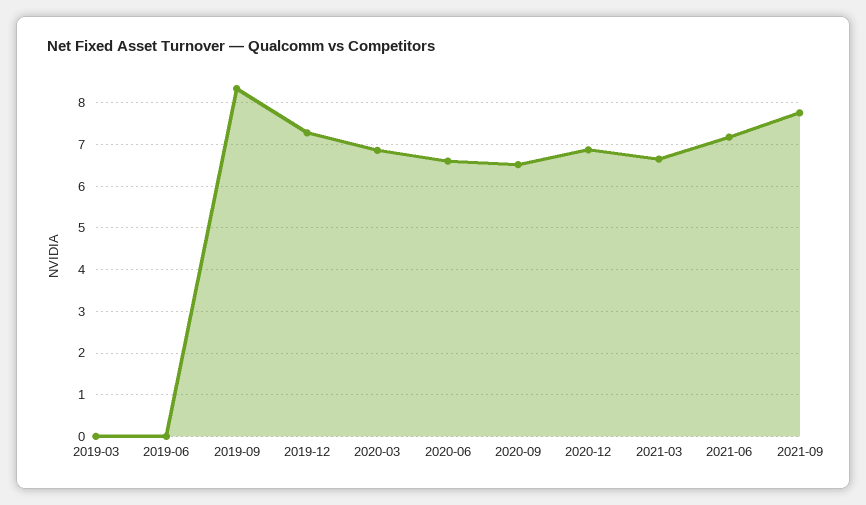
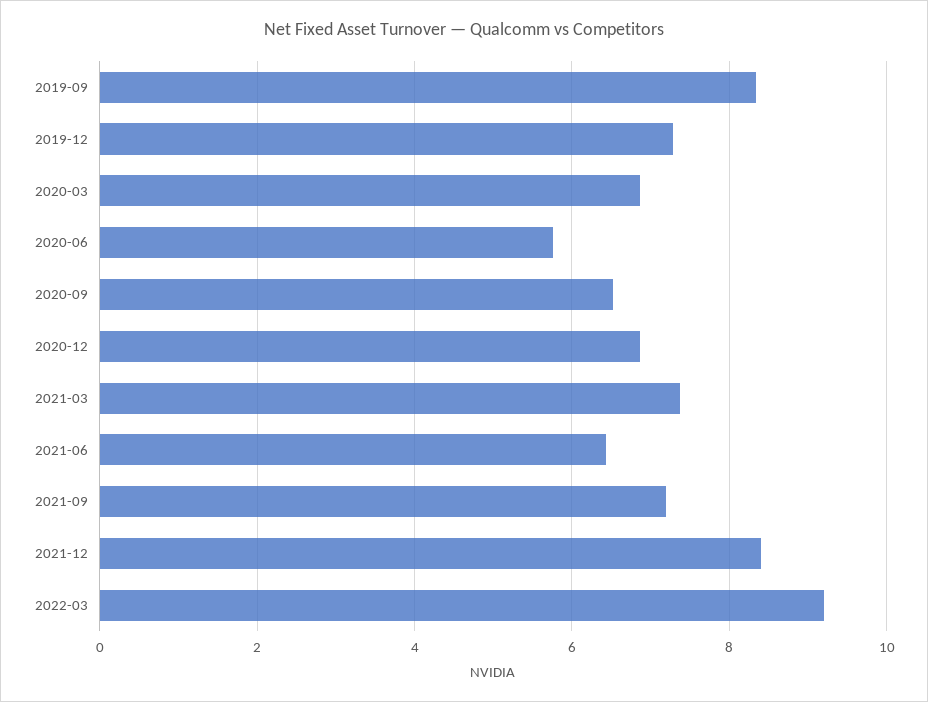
2019-03: 0 -> none
2019-06: 0 -> none
2020-06: 6.6 -> 5.8
2021-03: 6.6 -> 7.4
2021-06: 7.2 -> 6.4
2021-09: 7.8 -> 7.2
2021-12: none -> 8.4
2022-03: none -> 9.2

